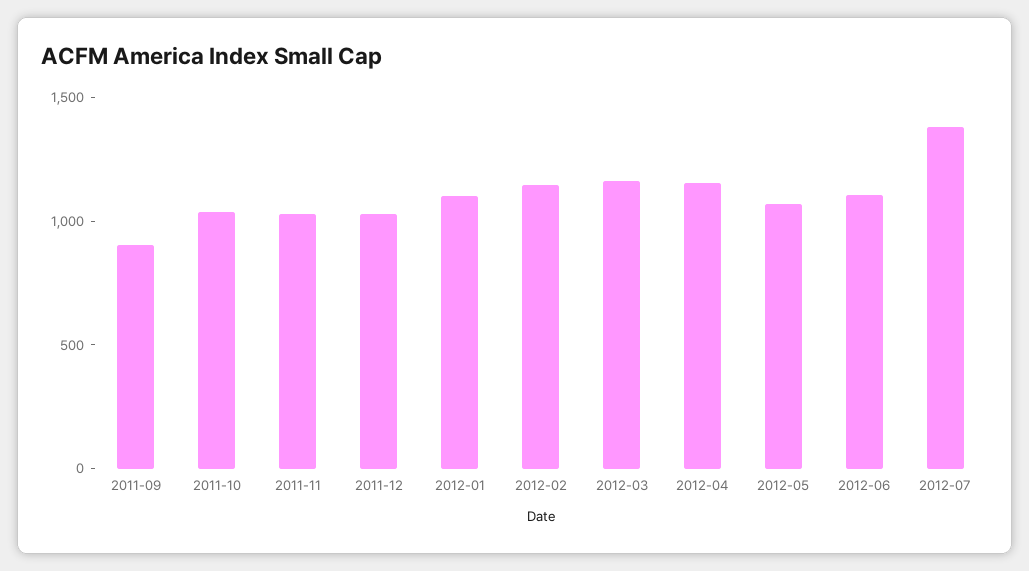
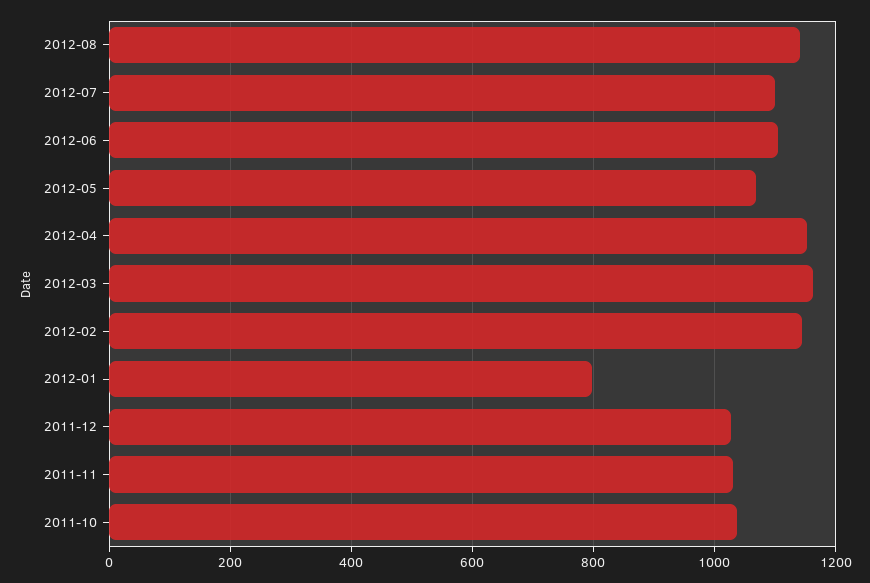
2011-09: 900 -> none
2012-01: 1100 -> 800
2012-07: 1400 -> 1100
2012-08: none -> 1140

